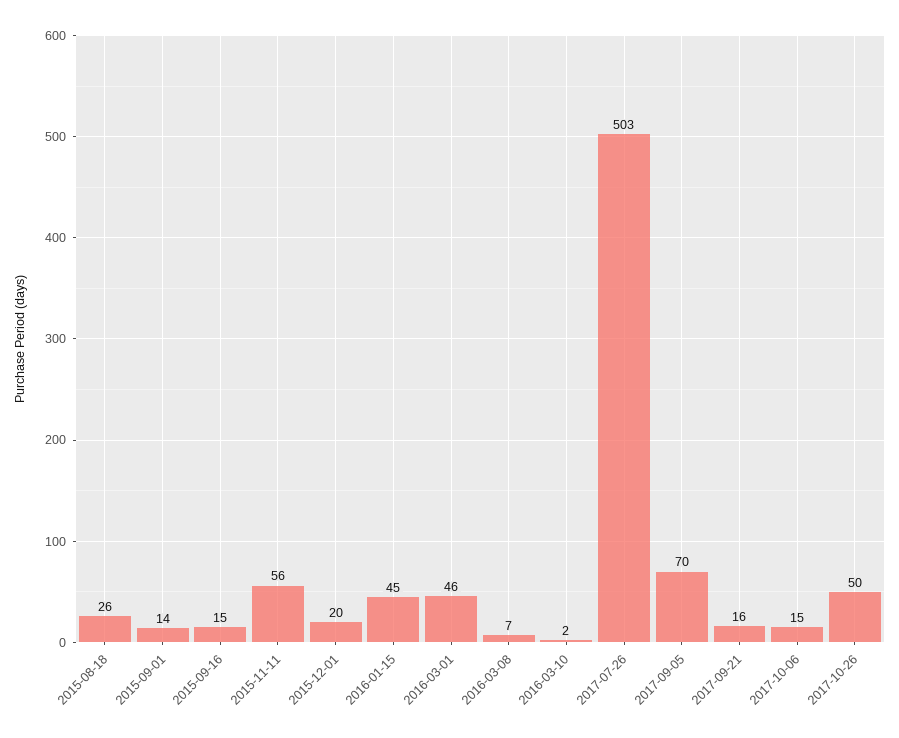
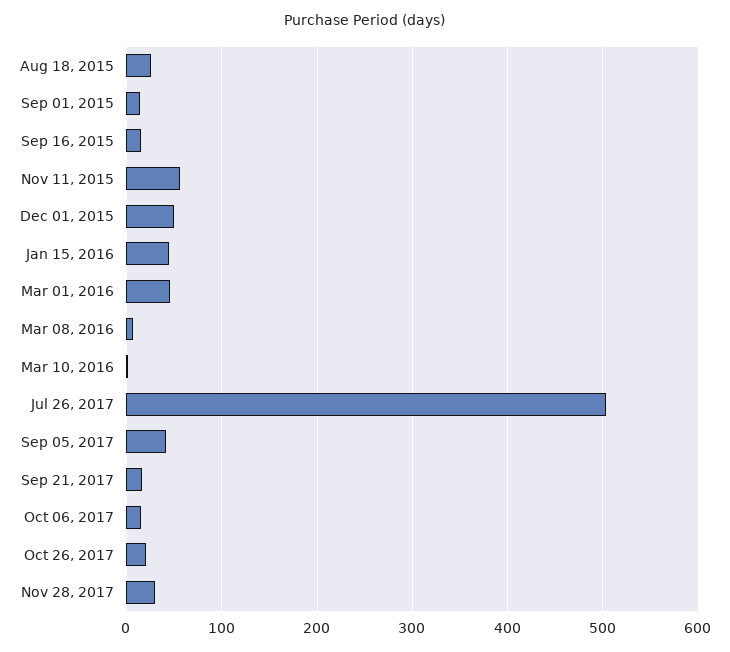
2015-12-01: 20 -> 50
2017-09-05: 70 -> 40
2017-10-26: 50 -> 20
Nov 28, 2017: none -> 30

